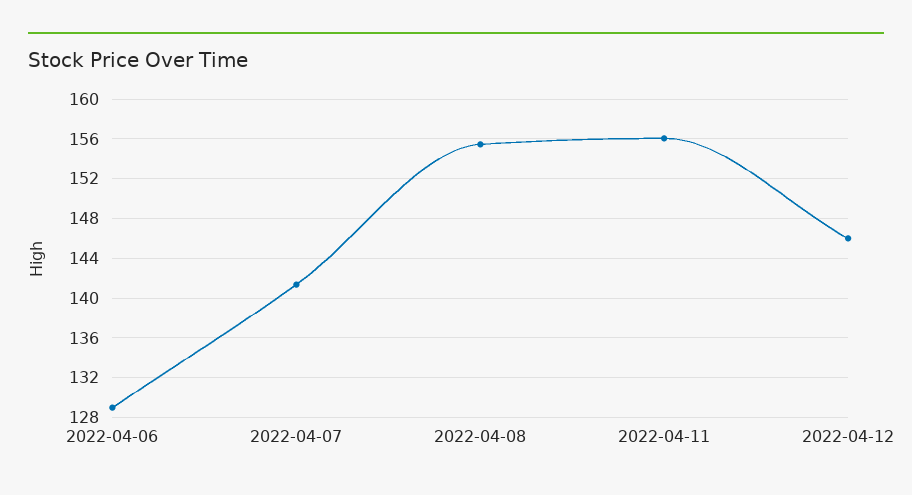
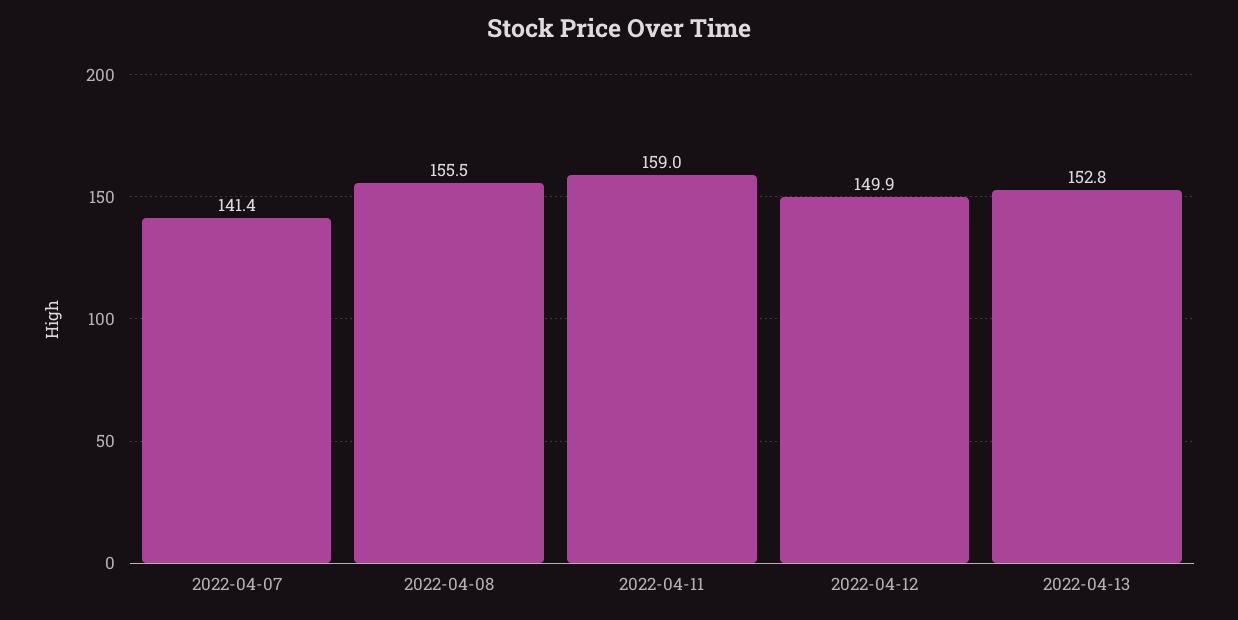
2022-04-06: 129 -> none
2022-04-11: 156 -> 159
2022-04-12: 146 -> 149.9
2022-04-13: none -> 152.8

